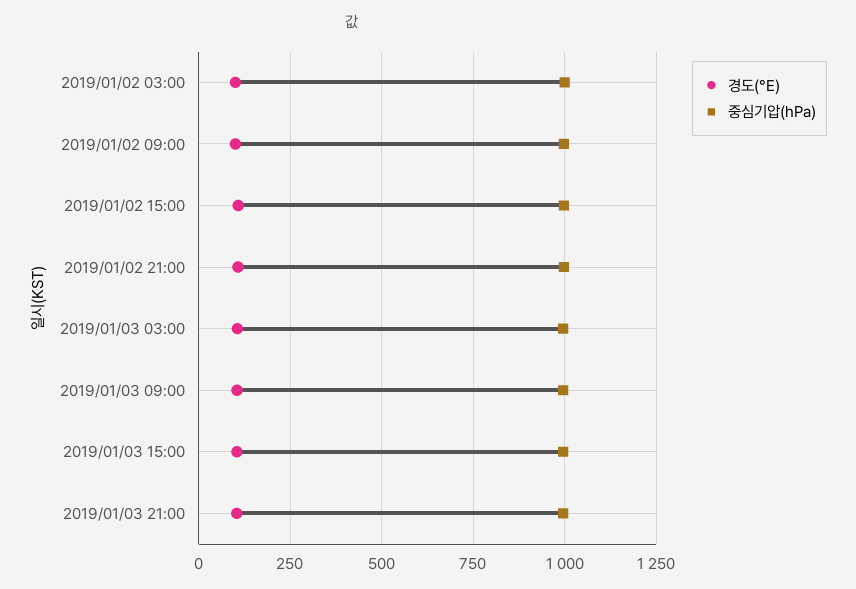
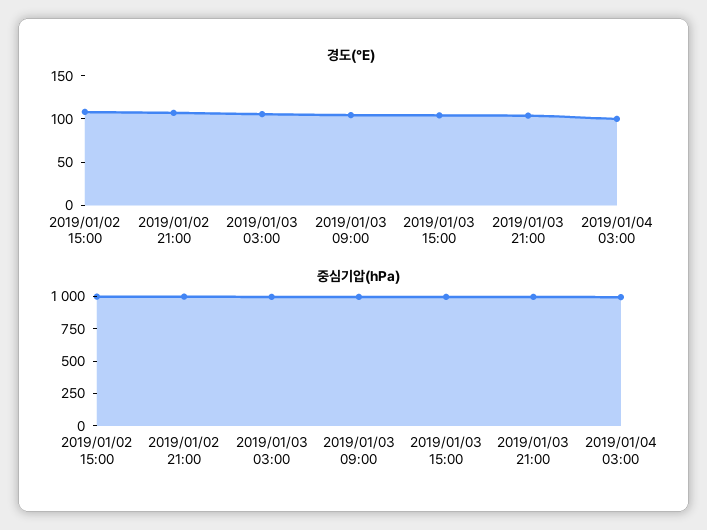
경도(°E), 2019/01/02 03:00: 100 -> none
중심기압(hPa), 2019/01/02 03:00: 1000 -> none
경도(°E), 2019/01/02 09:00: 100 -> none
중심기압(hPa), 2019/01/02 09:00: 1000 -> none
경도(°E), 2019/01/04 03:00: none -> 100
중심기압(hPa), 2019/01/04 03:00: none -> 1000

